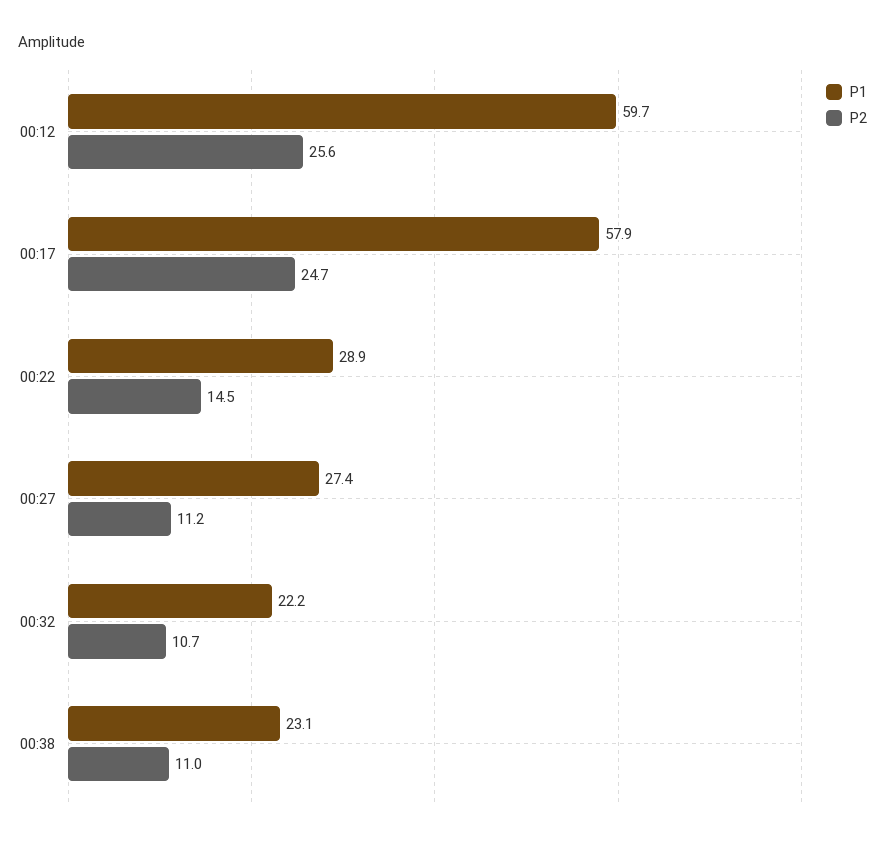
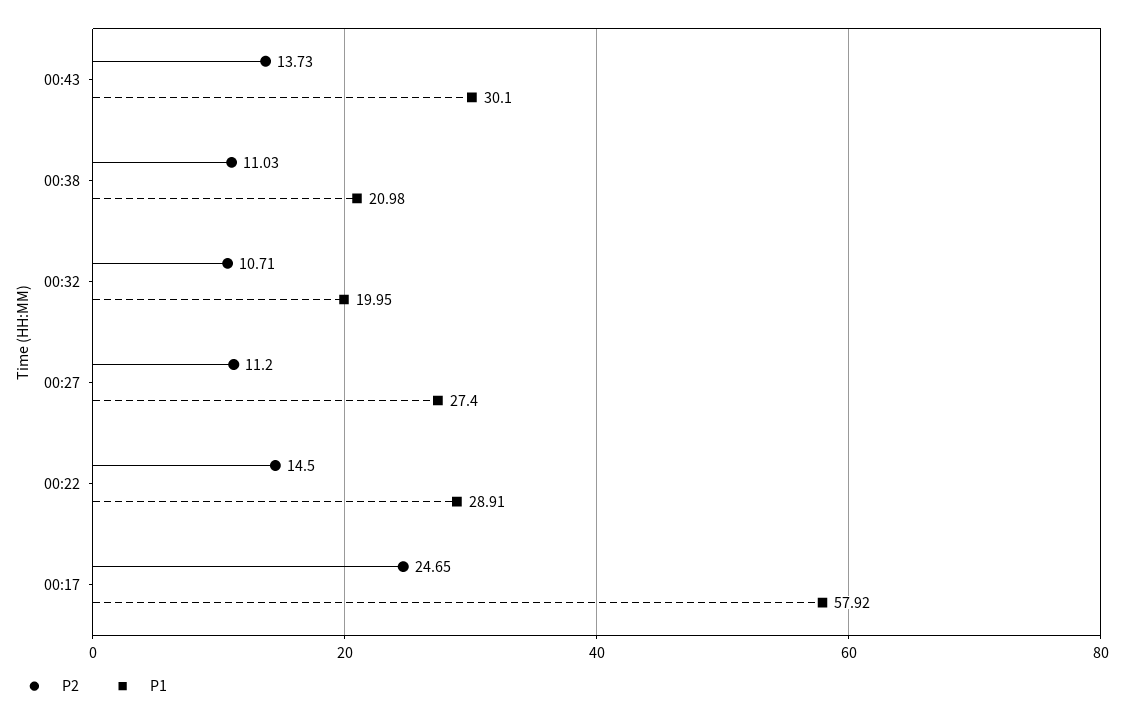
P1, 00:12: 59.7 -> none
P2, 00:12: 25.6 -> none
P1, 00:32: 22.2 -> 19.95
P1, 00:38: 23.1 -> 20.98
P2, 00:43: none -> 13.73
P1, 00:43: none -> 30.1

